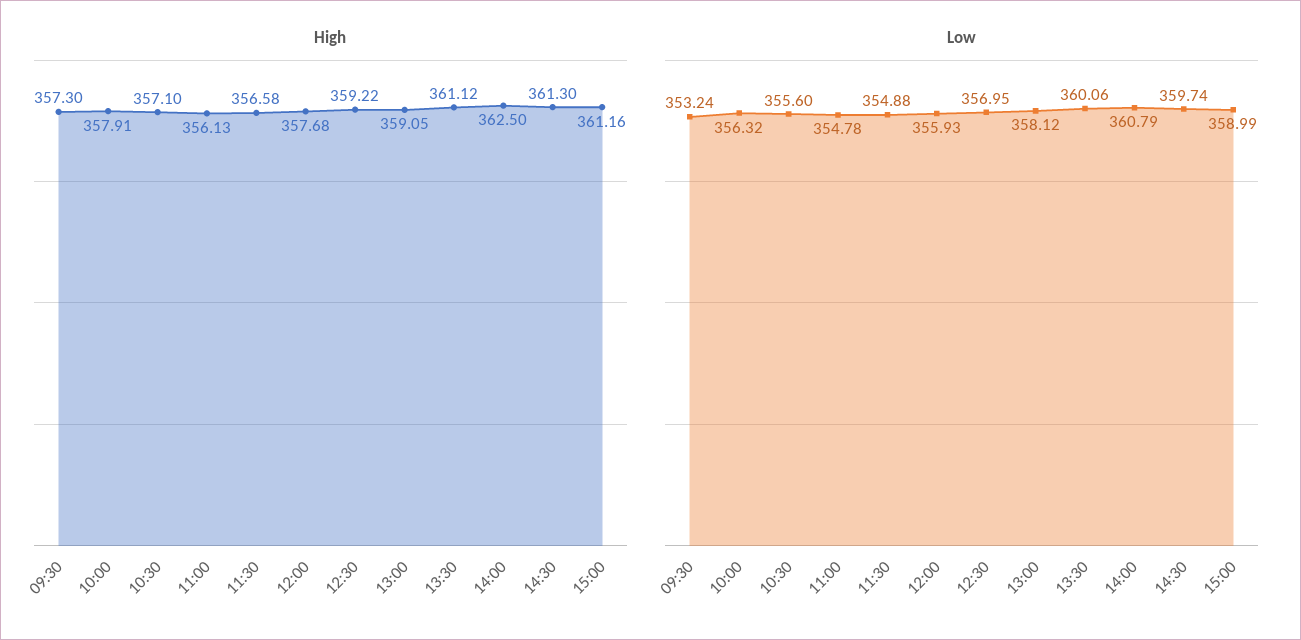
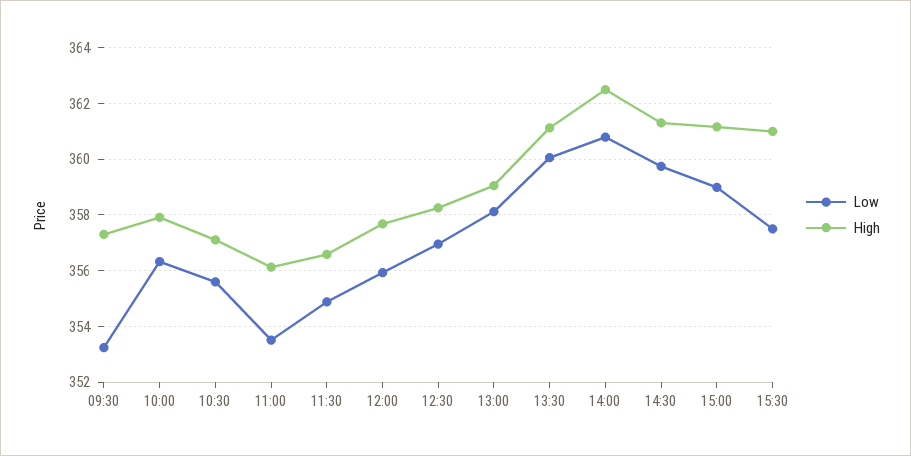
High, 12:30: 359.22 -> 358.25
Low, 11:00: 354.78 -> 353.5
Low, 15:30: none -> 357.5
High, 15:30: none -> 361

